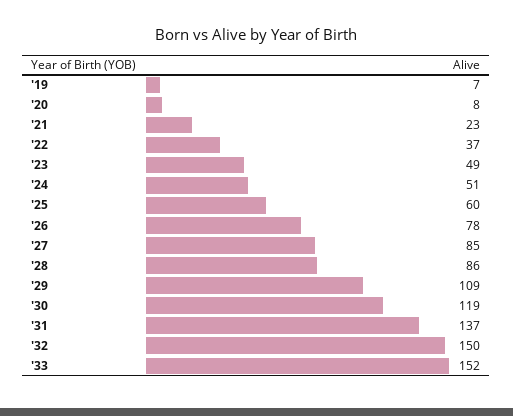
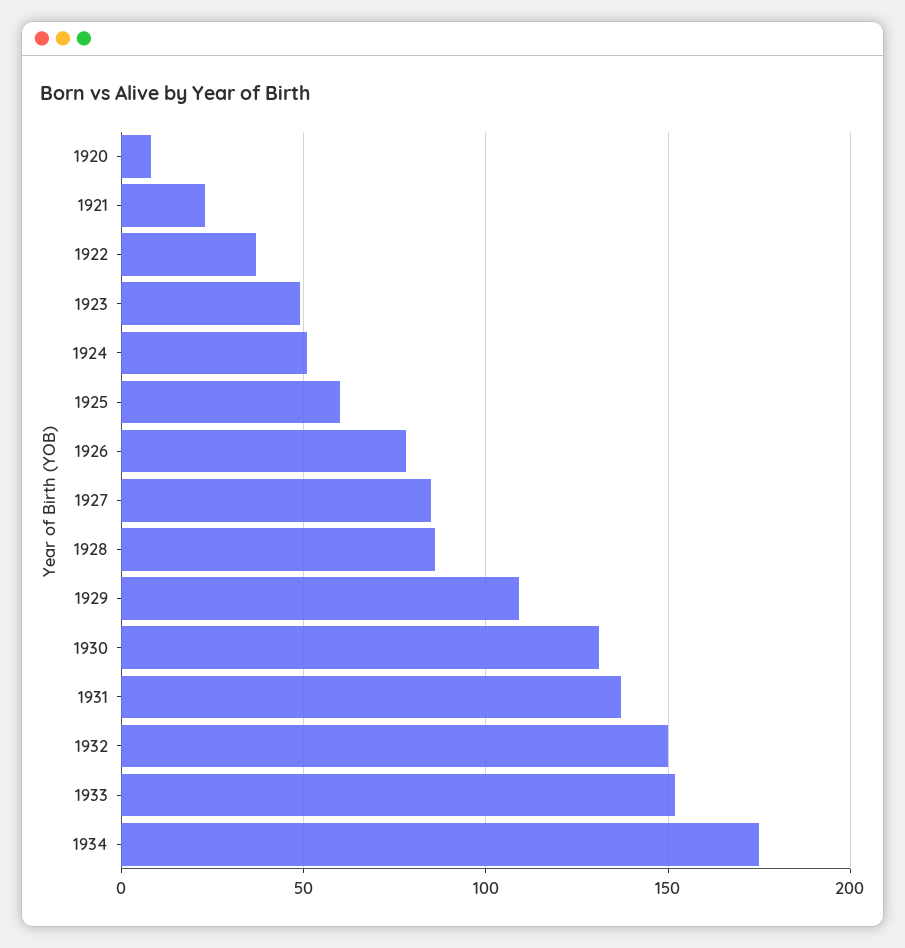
'19: 7 -> none
'30: 119 -> 130
1934: none -> 175

